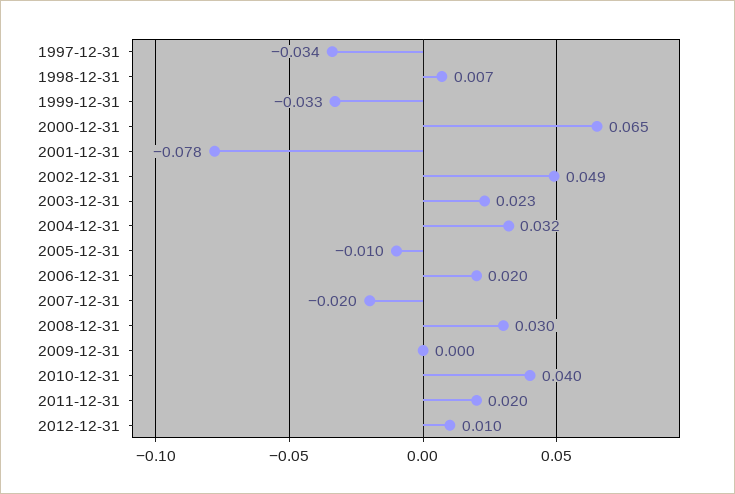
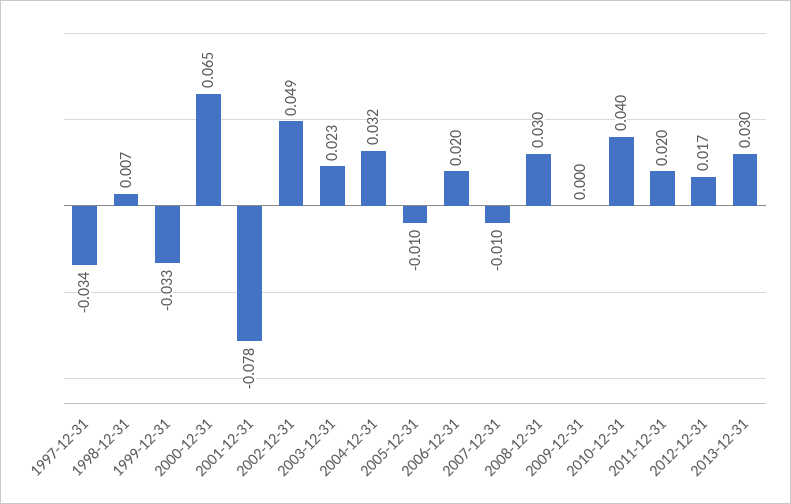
2007-12-31: -0.02 -> -0.01
2012-12-31: 0.01 -> 0.017
2013-12-31: none -> 0.03

